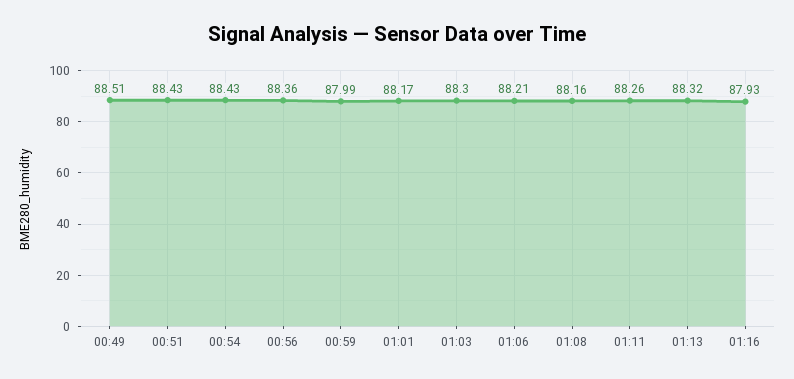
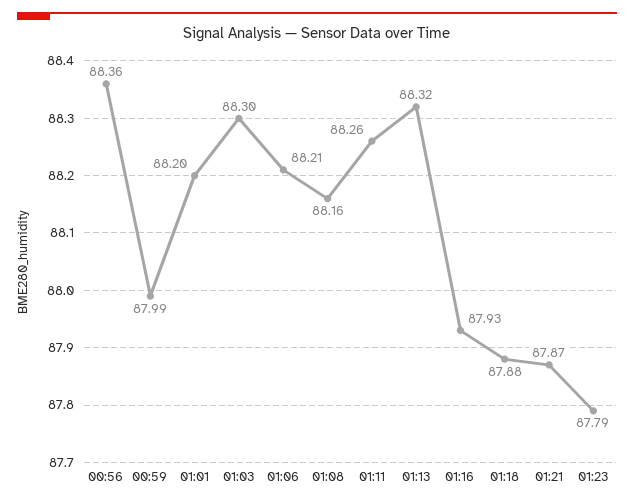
00:49: 88.51 -> none
00:51: 88.43 -> none
00:54: 88.43 -> none
01:01: 88.17 -> 88.2
01:18: none -> 87.88
01:21: none -> 87.87
01:23: none -> 87.79

